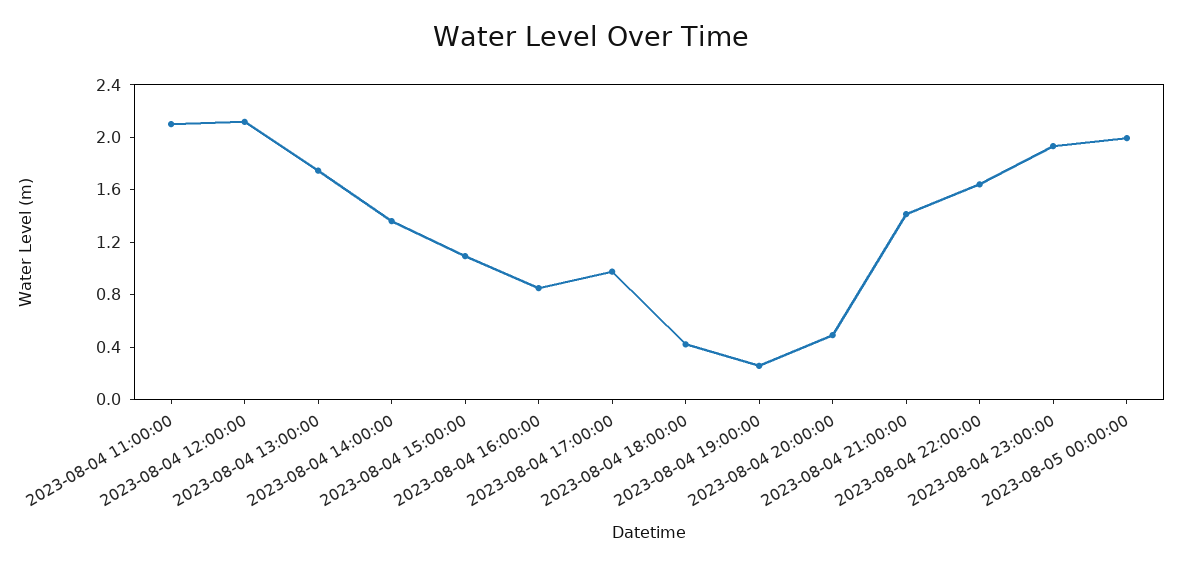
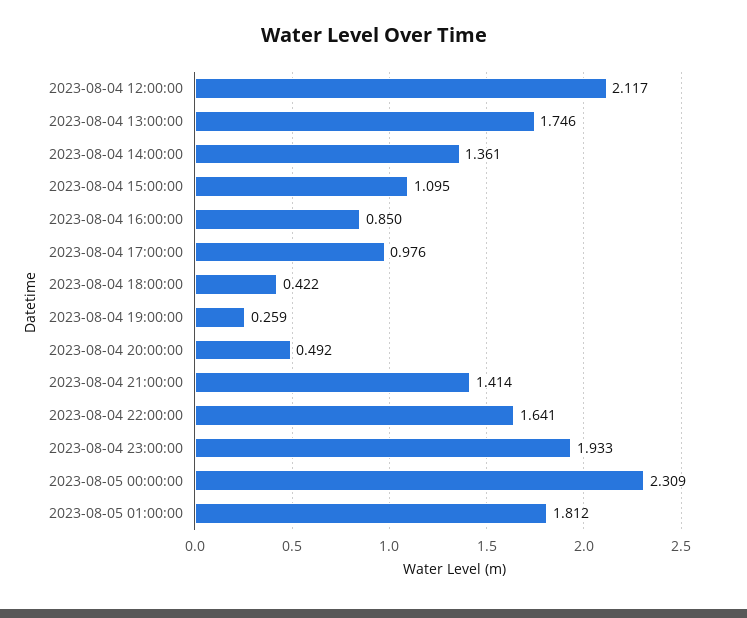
2023-08-04 11:00:00: 2.1 -> none
2023-08-05 00:00:00: 2 -> 2.309
2023-08-05 01:00:00: none -> 1.812

